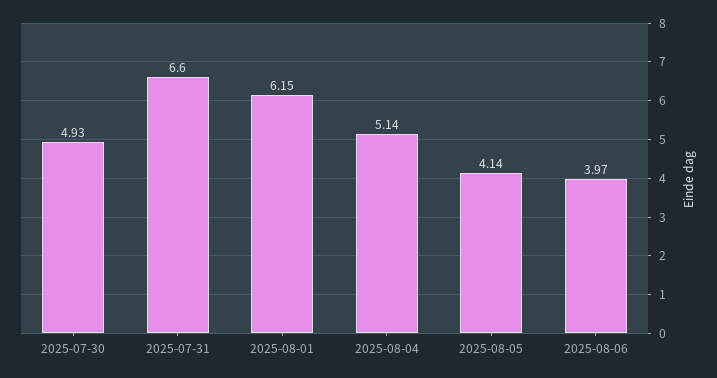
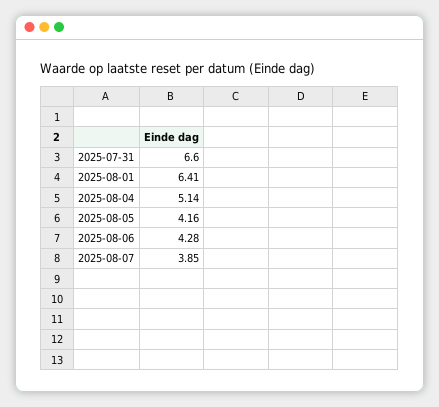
2025-07-30: 4.93 -> none
2025-08-01: 6.15 -> 6.41
2025-08-05: 4.14 -> 4.16
2025-08-06: 3.97 -> 4.28
2025-08-07: none -> 3.85

